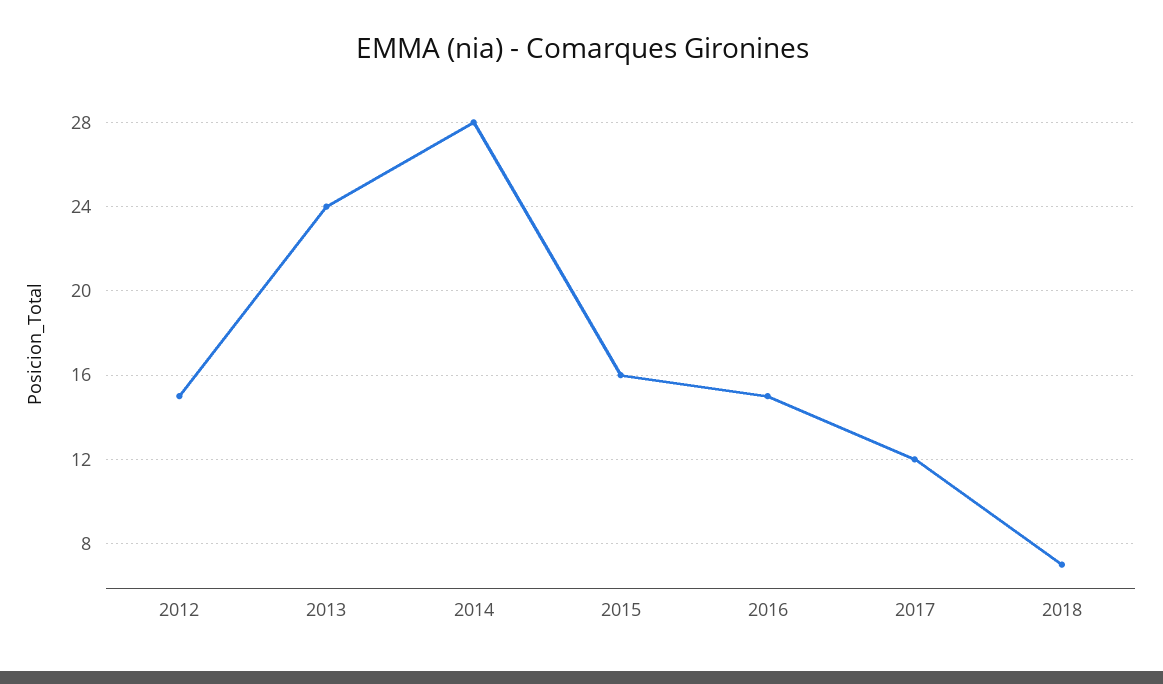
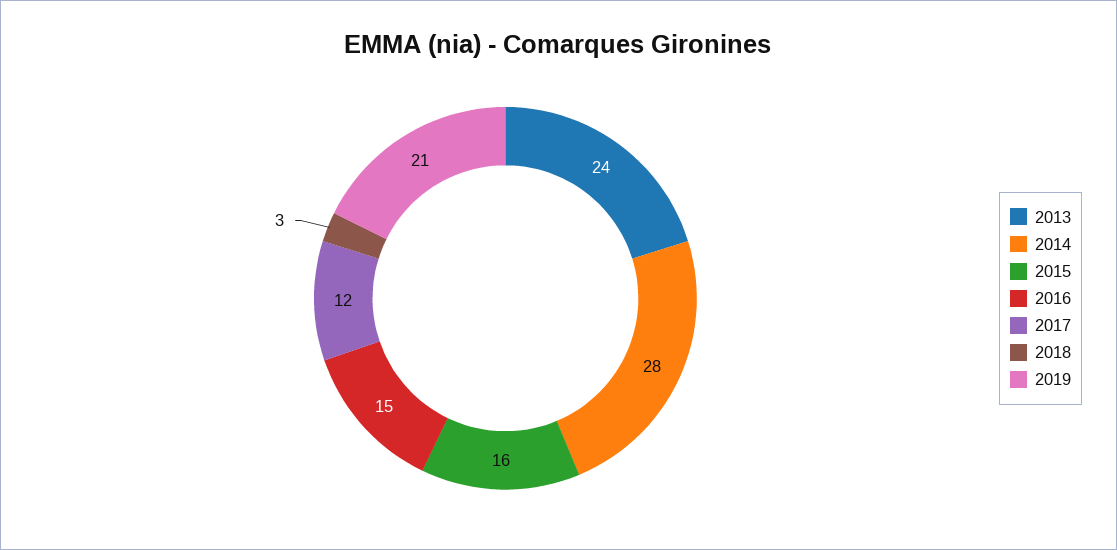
2012: 15 -> none
2018: 7 -> 3
2019: none -> 21

